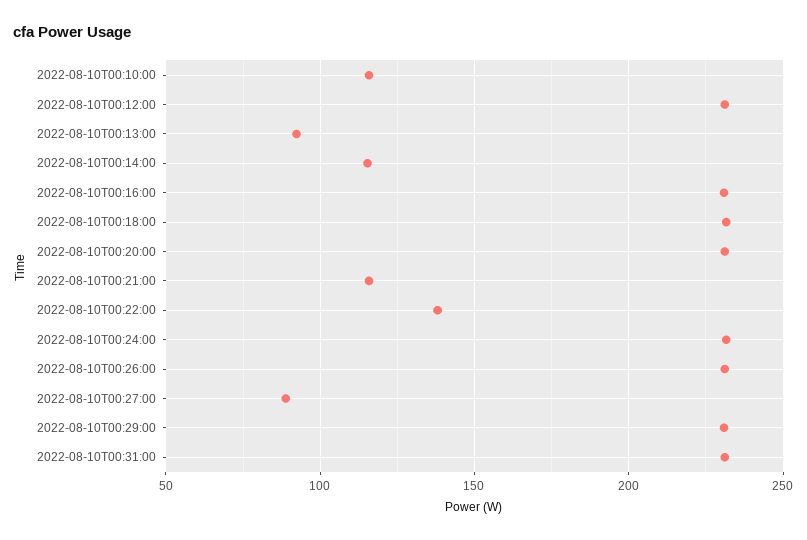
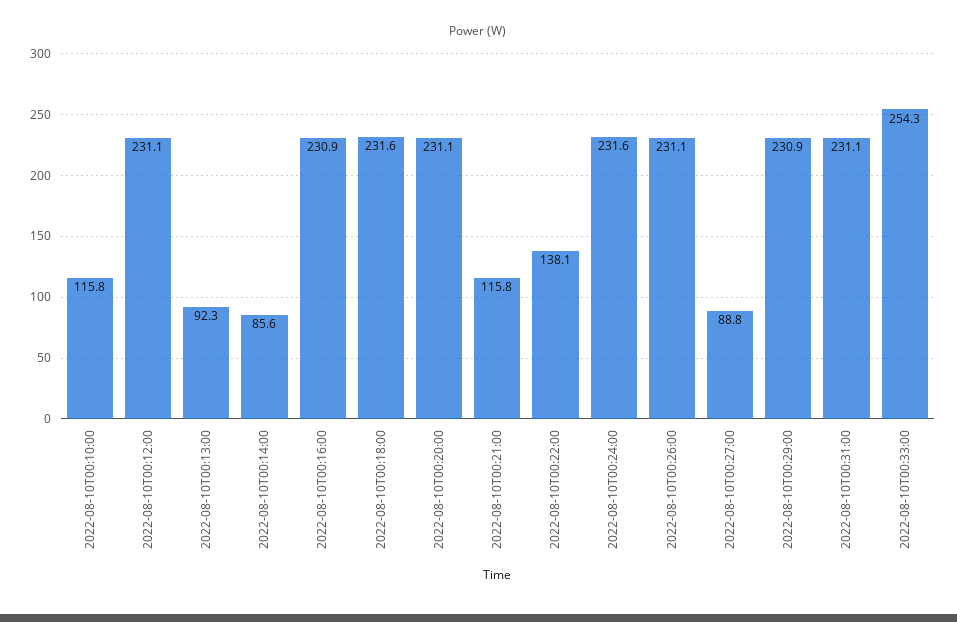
2022-08-10T00:14:00: 115 -> 85.6
2022-08-10T00:33:00: none -> 254.3

